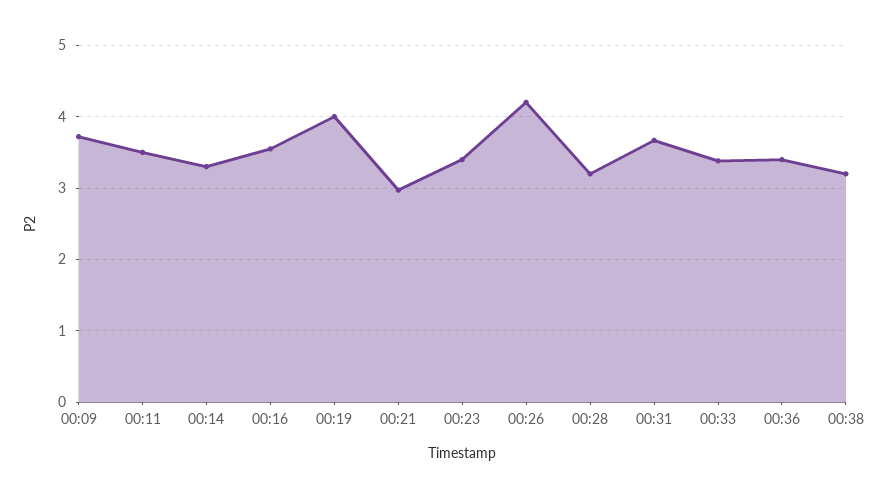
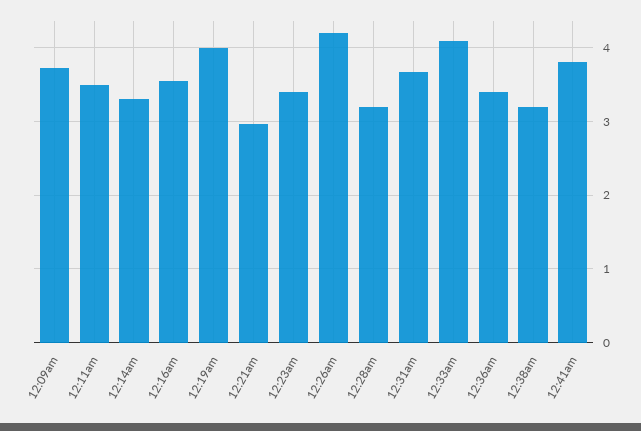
00:33: 3.4 -> 4.1
12:41am: none -> 3.8

